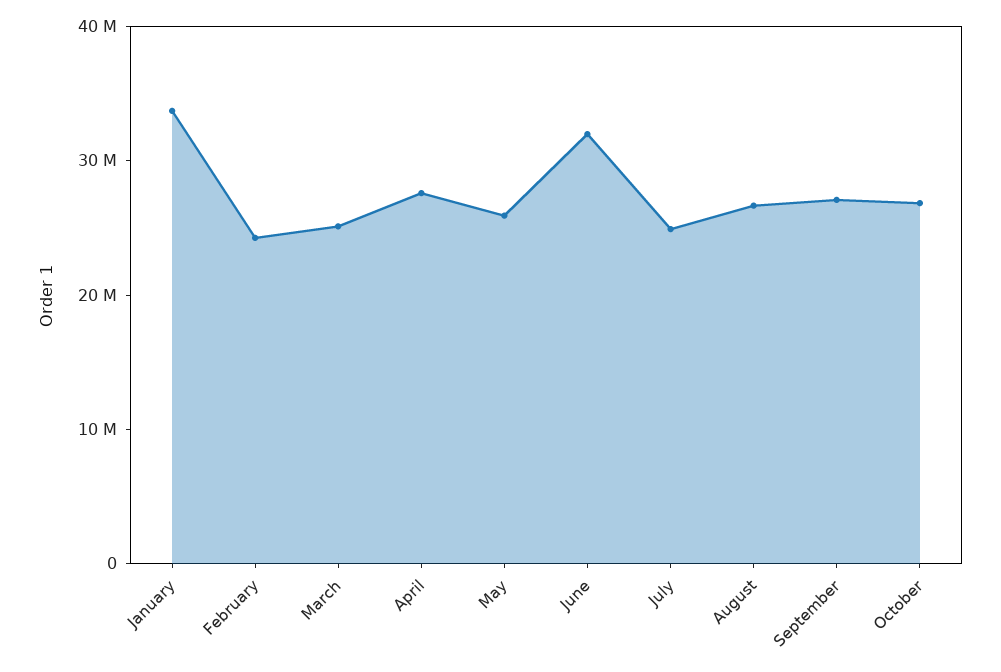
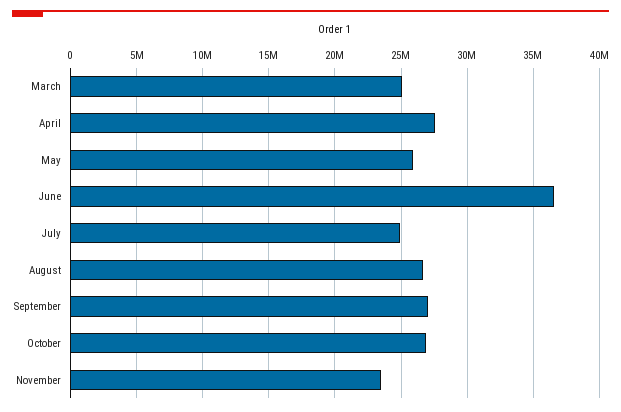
January: 34000000 -> none
February: 24000000 -> none
June: 32000000 -> 36500000
November: none -> 23500000

